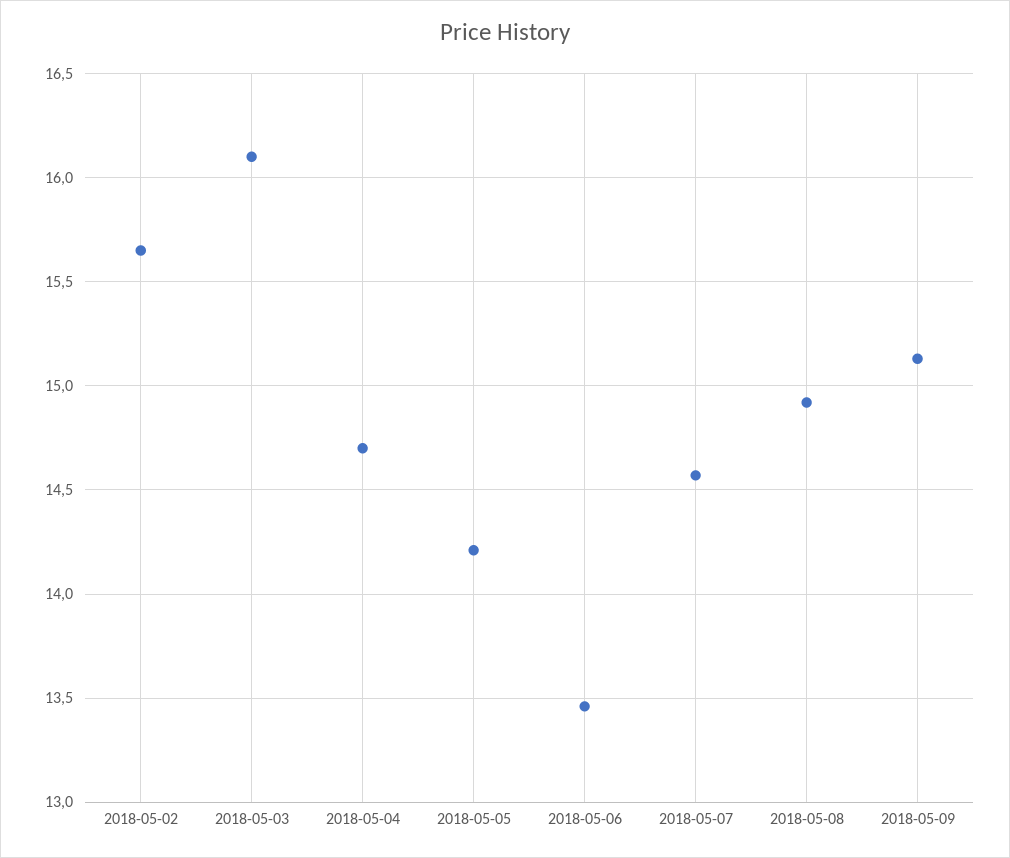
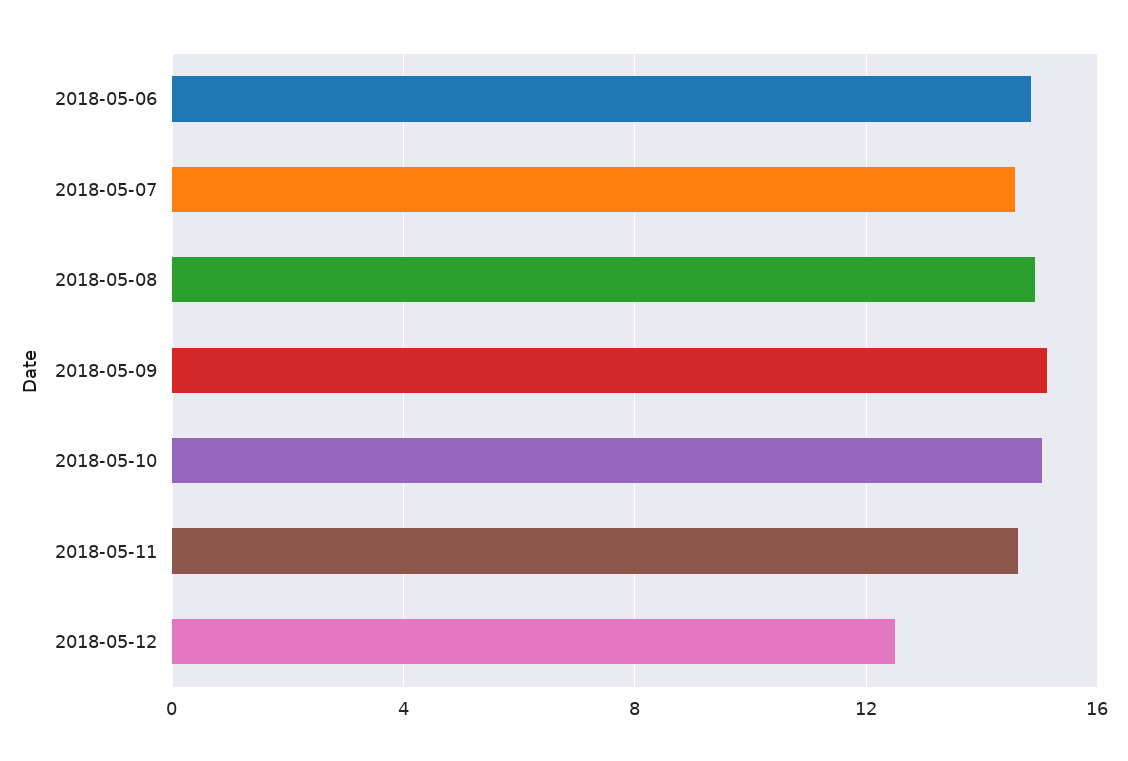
2018-05-02: 15.65 -> none
2018-05-03: 16.1 -> none
2018-05-04: 14.7 -> none
2018-05-05: 14.2 -> none
2018-05-06: 13.45 -> 15
2018-05-10: none -> 15
2018-05-11: none -> 14.5
2018-05-12: none -> 12.5

